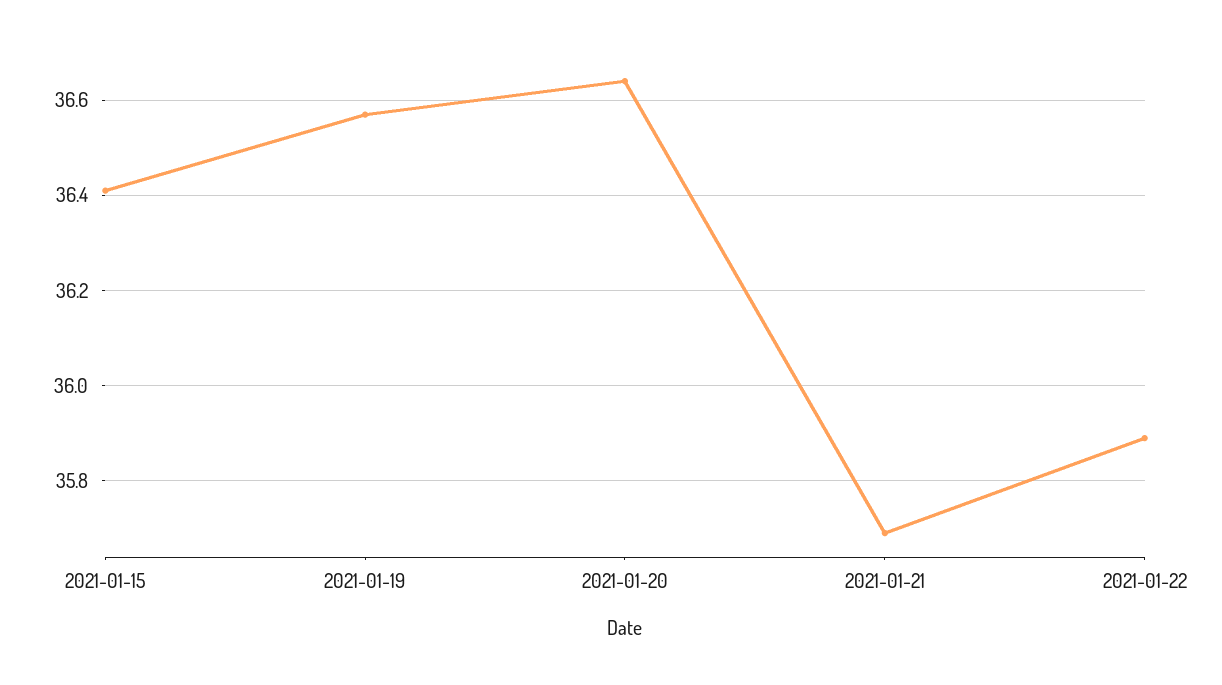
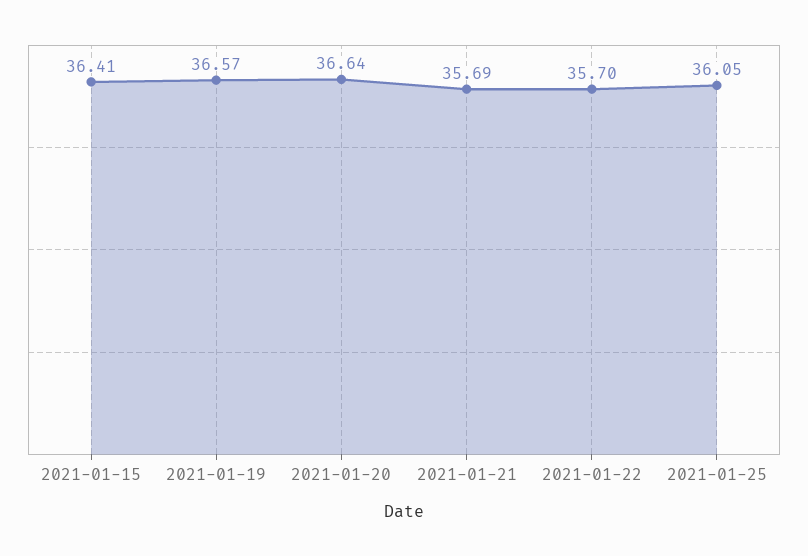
2021-01-22: 35.9 -> 35.7
2021-01-25: none -> 36.05

